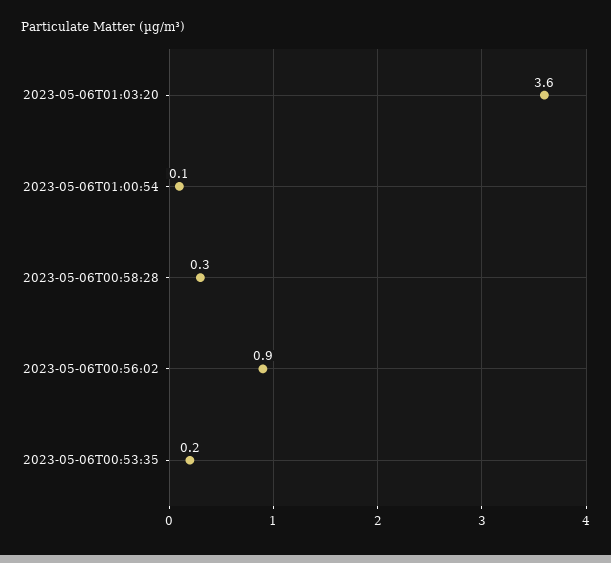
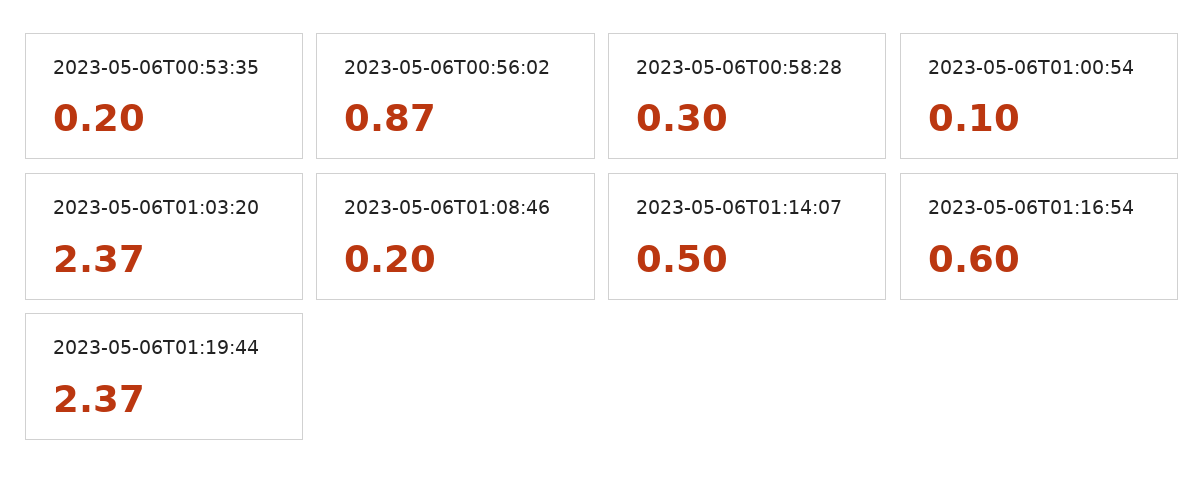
2023-05-06T01:03:20: 3.6 -> 2.37
2023-05-06T01:08:46: none -> 0.2
2023-05-06T01:14:07: none -> 0.5
2023-05-06T01:16:54: none -> 0.6
2023-05-06T01:19:44: none -> 2.37

